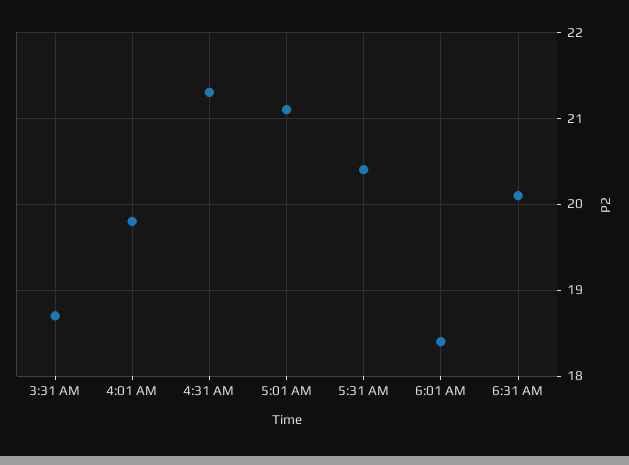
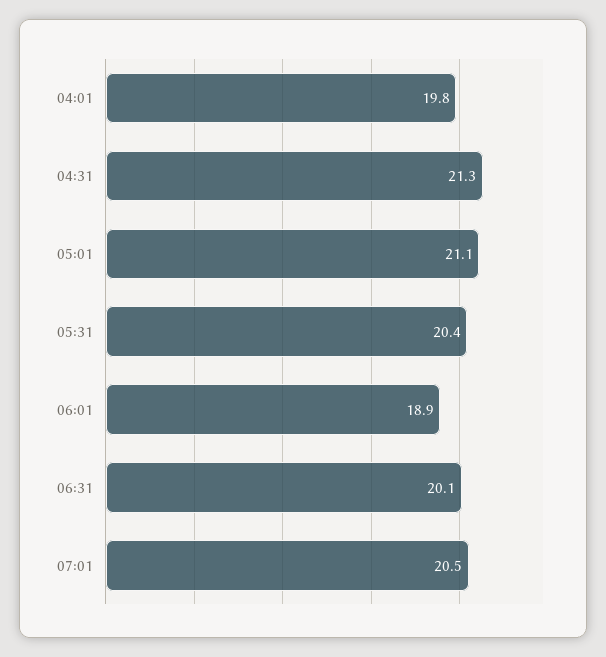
3:31 AM: 18.7 -> none
6:01 AM: 18.4 -> 18.9
07:01: none -> 20.5

